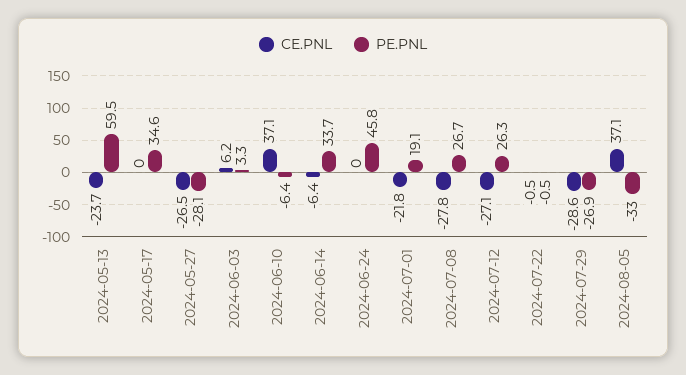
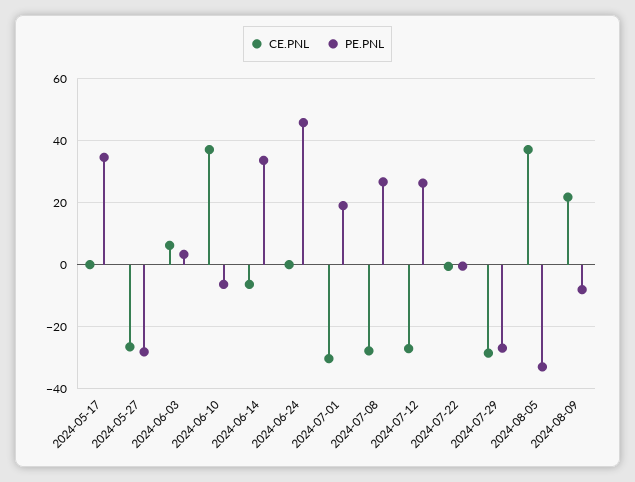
CE.PNL, 2024-05-13: -23.7 -> none
PE.PNL, 2024-05-13: 59.5 -> none
CE.PNL, 2024-07-01: -21.8 -> -30
CE.PNL, 2024-08-09: none -> 22
PE.PNL, 2024-08-09: none -> -8

